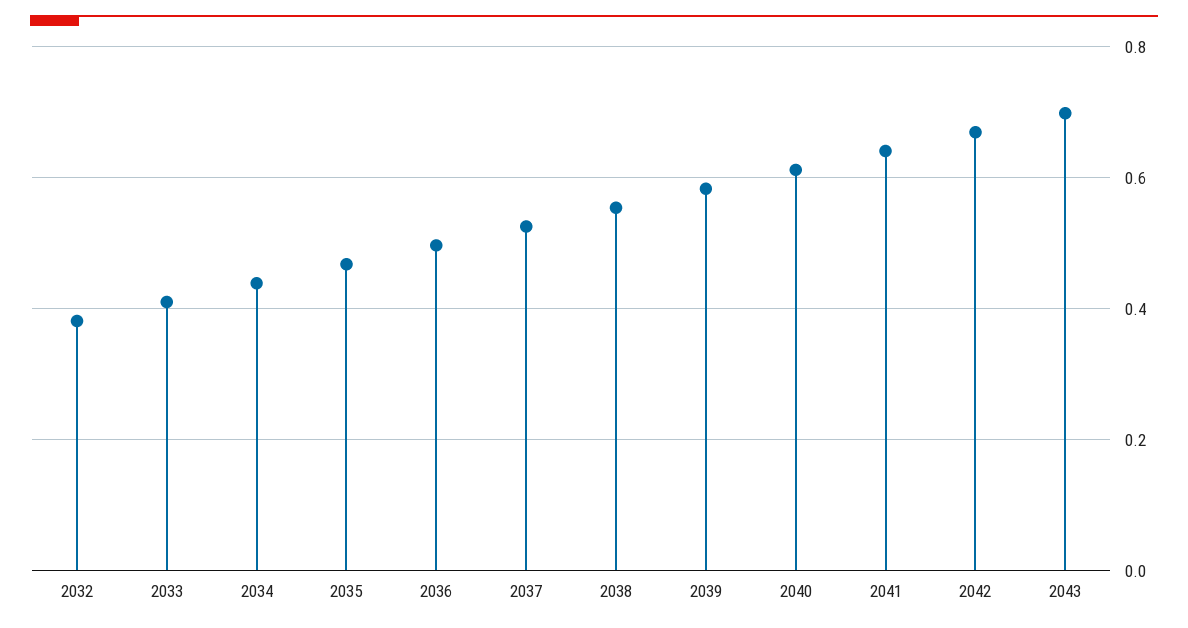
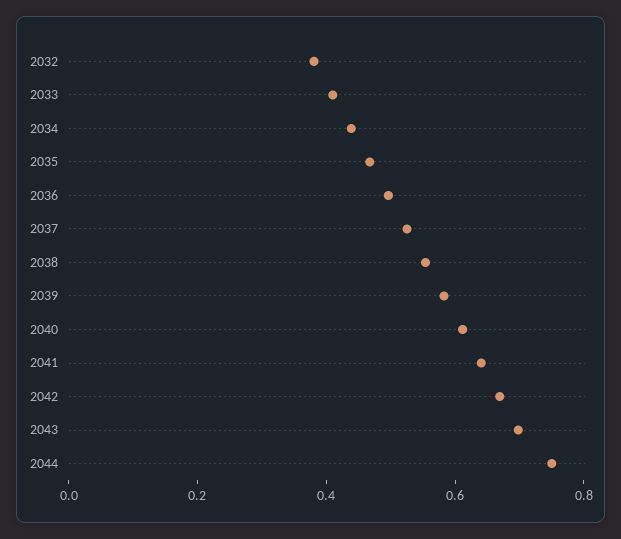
2044: none -> 0.75

